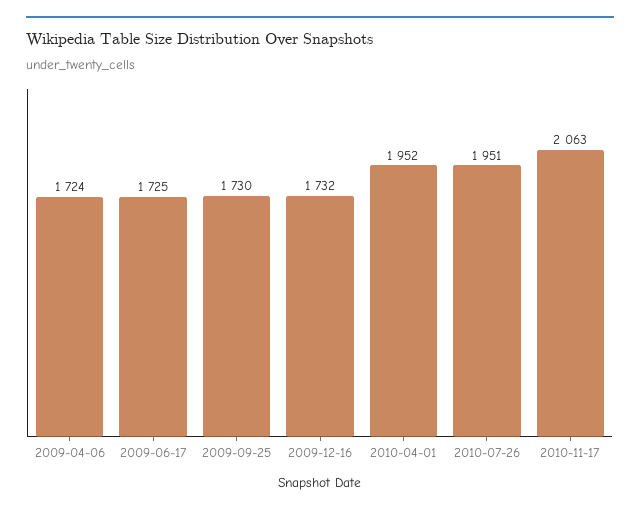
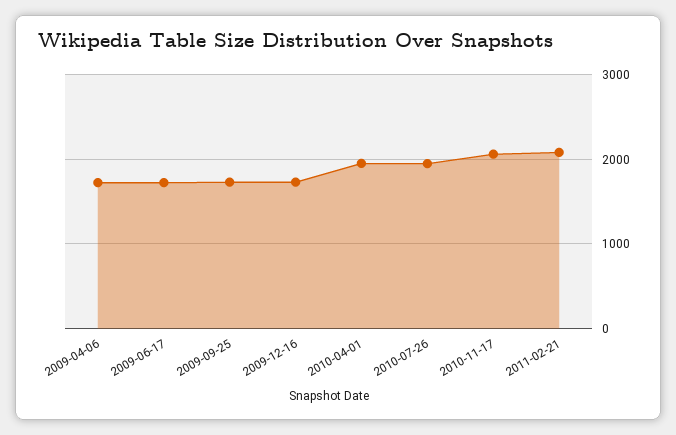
2011-02-21: none -> 2100

